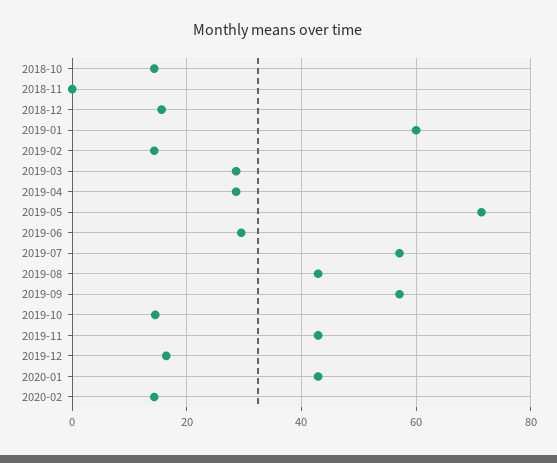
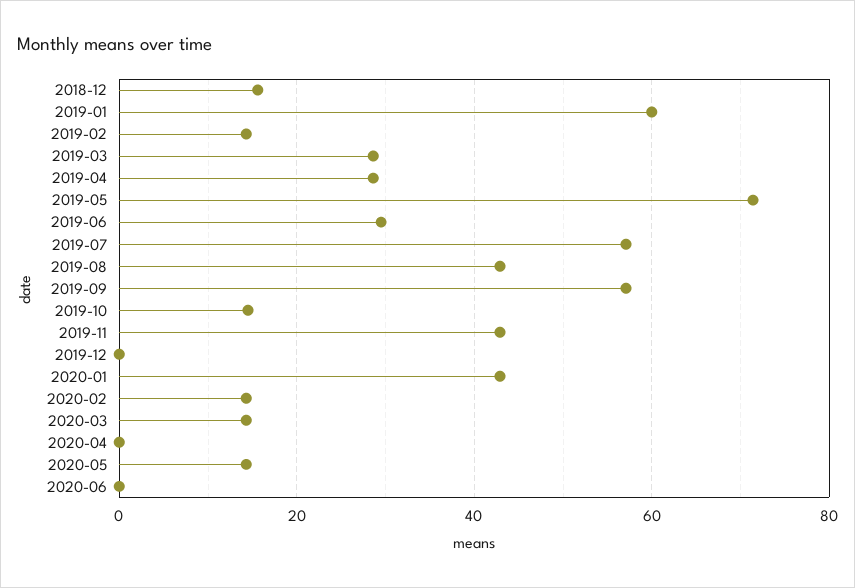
2018-10: 14 -> none
2018-11: 0 -> none
2019-12: 16 -> 0
2020-03: none -> 14
2020-04: none -> 0
2020-05: none -> 14
2020-06: none -> 0

